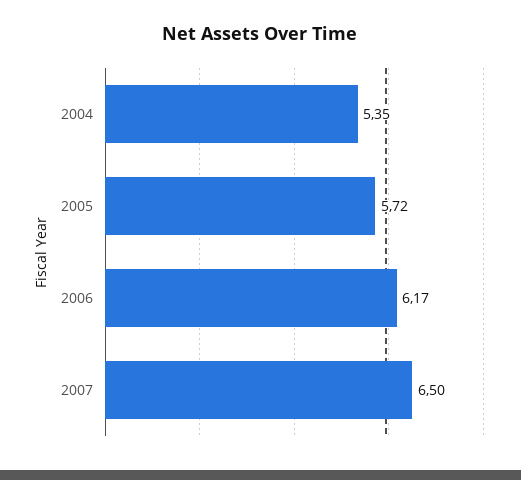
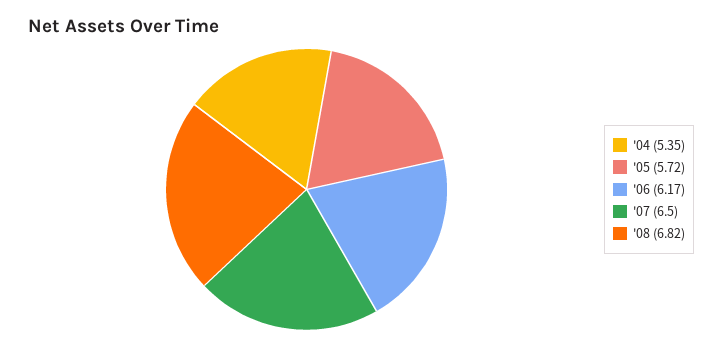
'08: none -> 6.82

